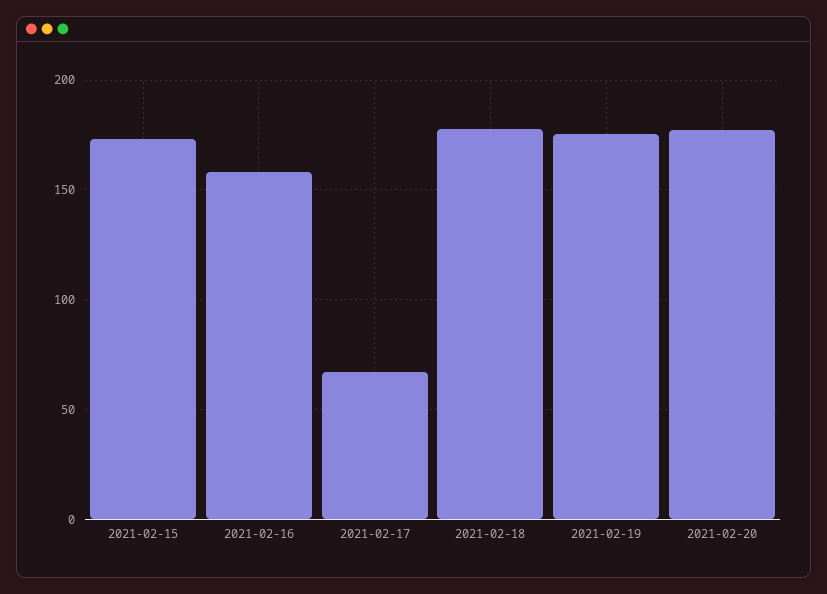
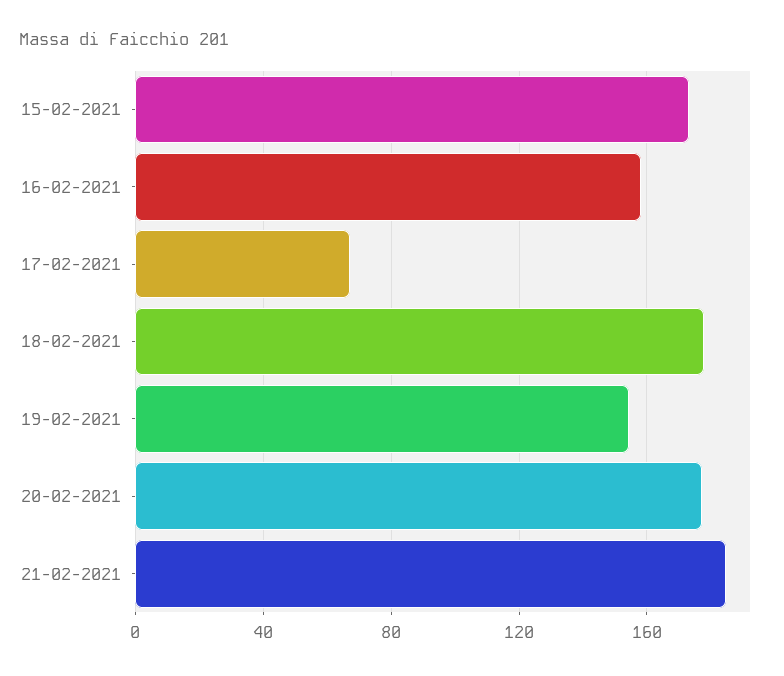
2021-02-19: 175 -> 155
21-02-2021: none -> 185

